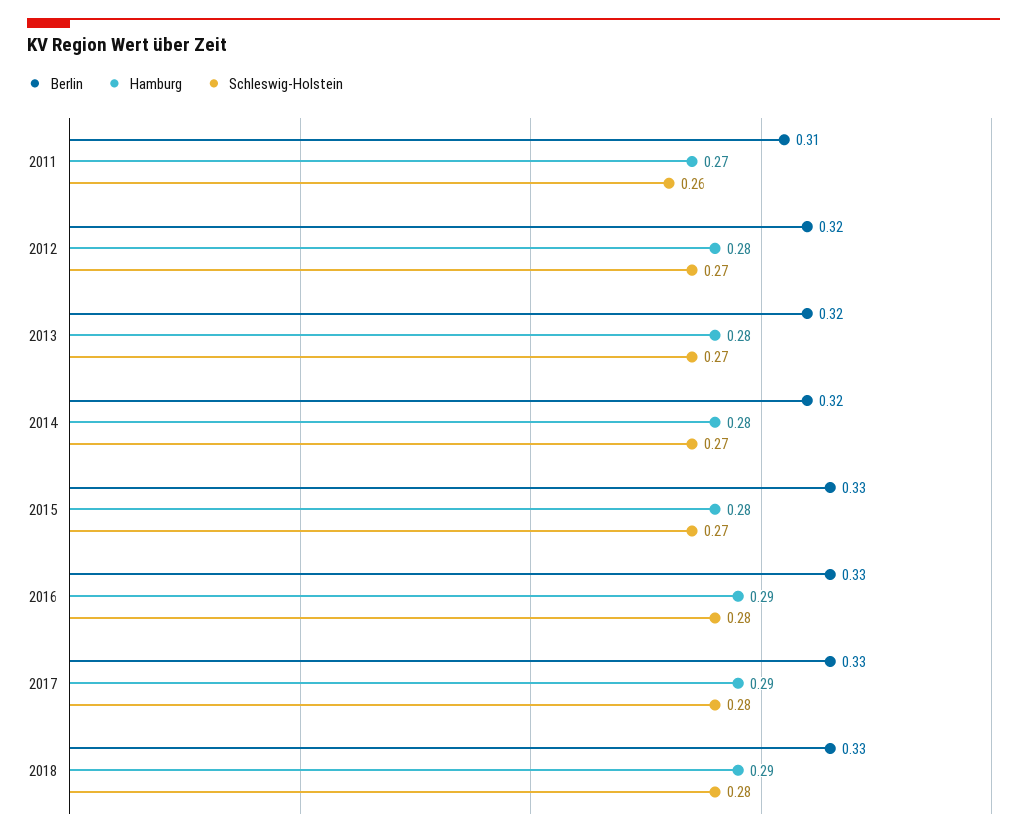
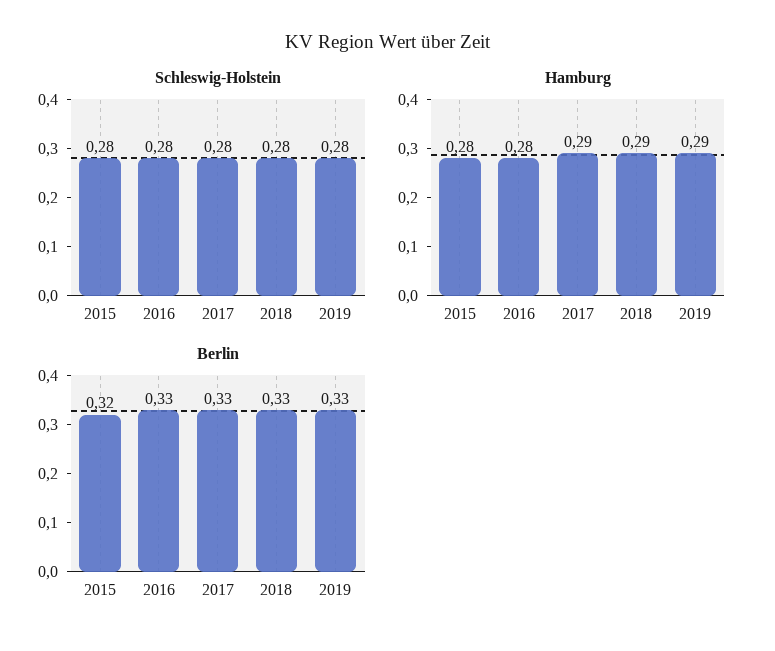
Berlin, 2011: 0.31 -> none
Hamburg, 2011: 0.27 -> none
Schleswig-Holstein, 2011: 0.26 -> none
Berlin, 2012: 0.32 -> none
Hamburg, 2012: 0.28 -> none
Schleswig-Holstein, 2012: 0.27 -> none
Berlin, 2013: 0.32 -> none
Hamburg, 2013: 0.28 -> none
Schleswig-Holstein, 2013: 0.27 -> none
Berlin, 2014: 0.32 -> none
Hamburg, 2014: 0.28 -> none
Schleswig-Holstein, 2014: 0.27 -> none
Berlin, 2015: 0.33 -> 0.32
Schleswig-Holstein, 2015: 0.27 -> 0.28
Hamburg, 2016: 0.29 -> 0.28
Schleswig-Holstein, 2019: none -> 0.28
Hamburg, 2019: none -> 0.29
Berlin, 2019: none -> 0.33

